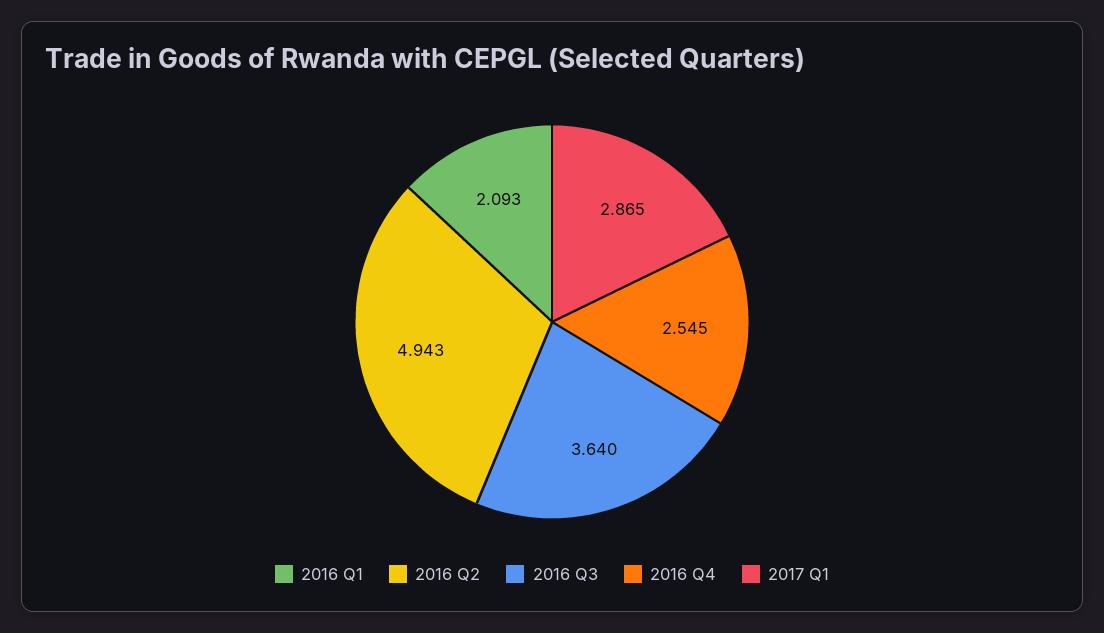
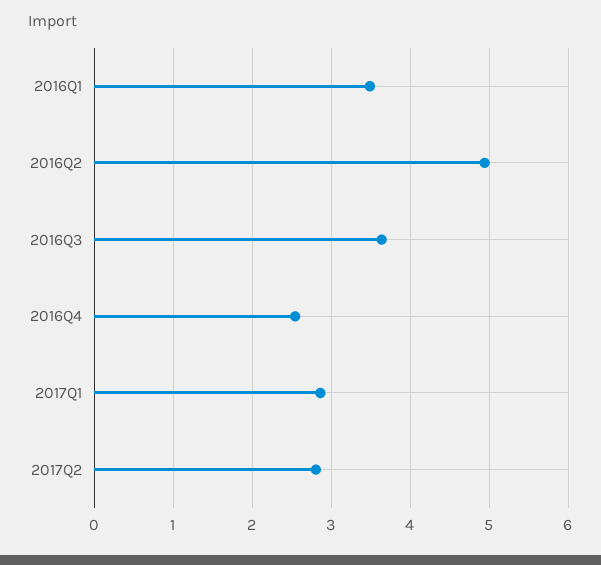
2016 Q1: 2.093 -> 3.5
2017Q2: none -> 2.8

